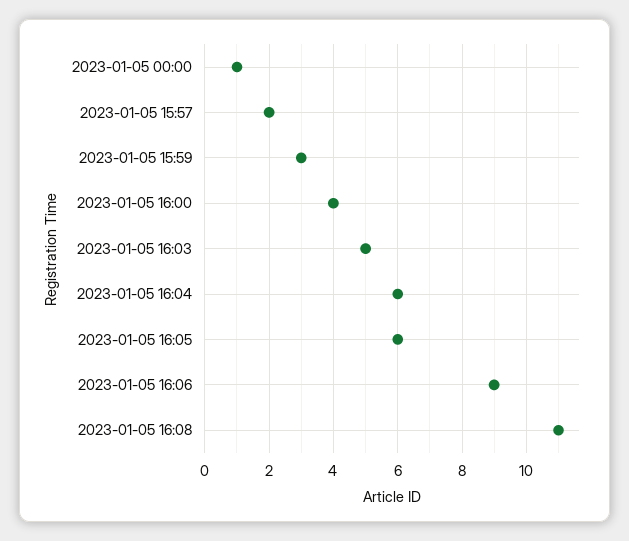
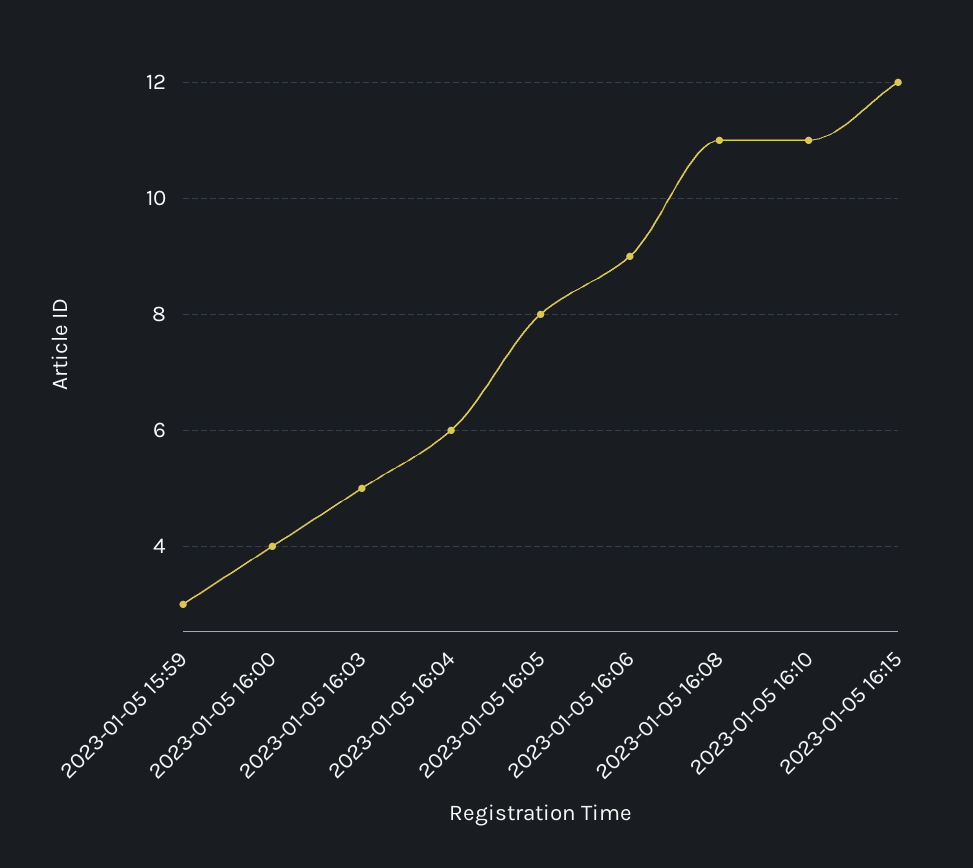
2023-01-05 00:00: 1 -> none
2023-01-05 15:57: 2 -> none
2023-01-05 16:05: 6 -> 8
2023-01-05 16:10: none -> 11
2023-01-05 16:15: none -> 12

